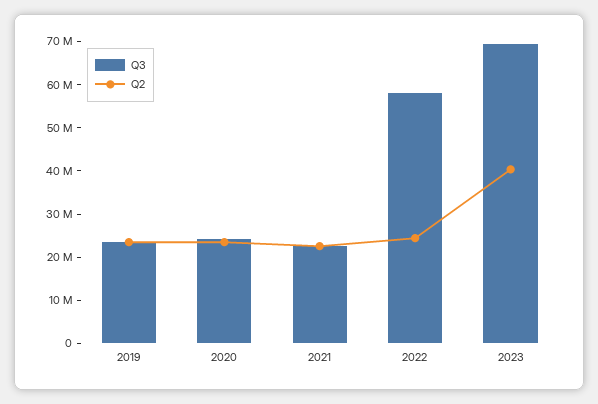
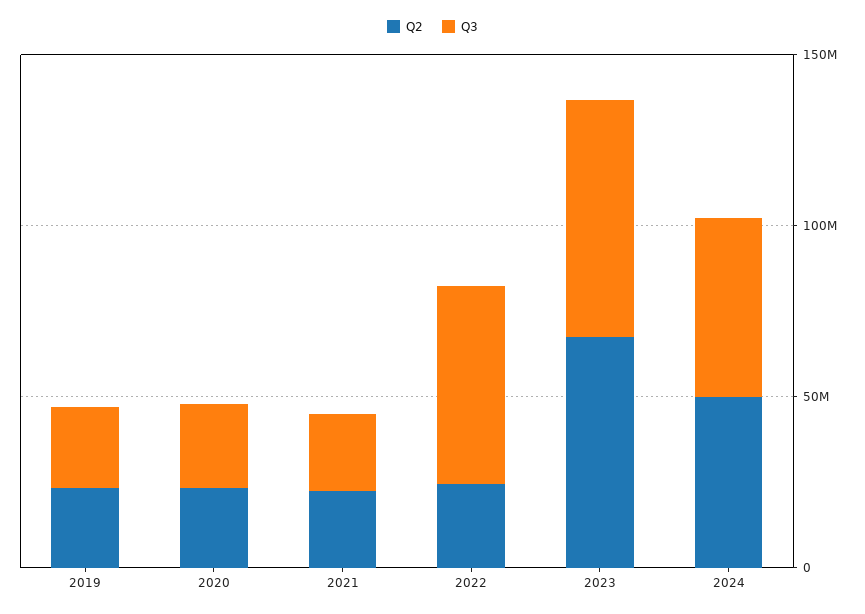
Q2, 2023: 40000000 -> 70000000
Q2, 2024: none -> 50000000
Q3, 2024: none -> 50000000

